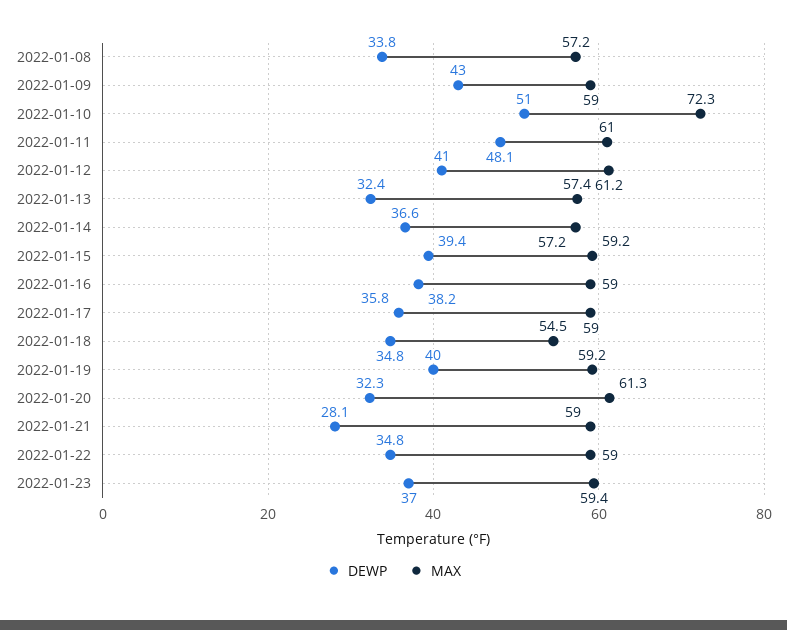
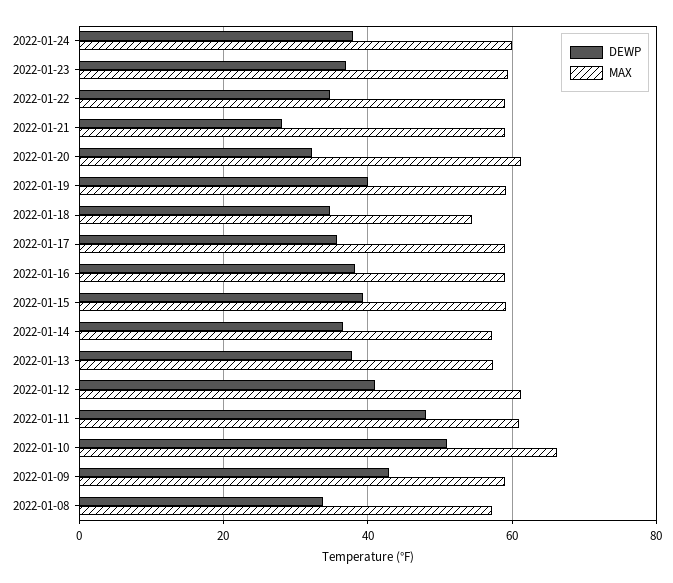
MAX, 2022-01-10: 72.3 -> 66
DEWP, 2022-01-13: 32.4 -> 38
DEWP, 2022-01-24: none -> 38
MAX, 2022-01-24: none -> 60

